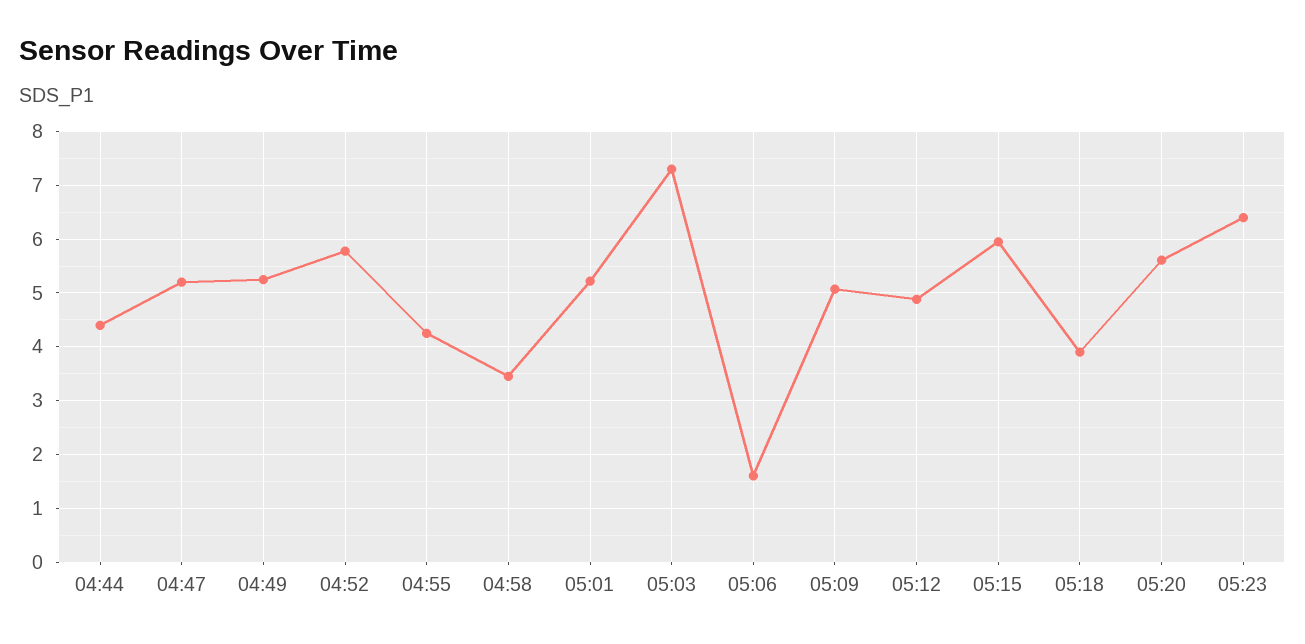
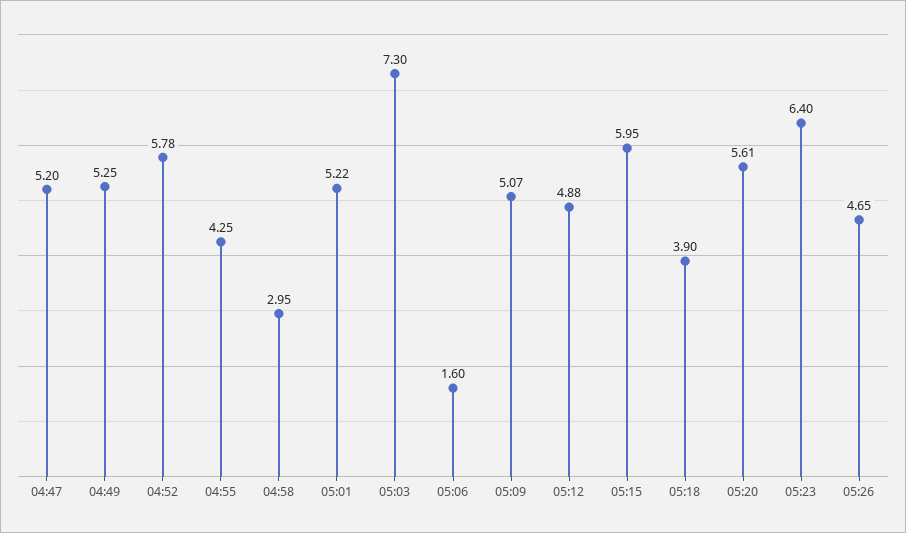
04:44: 4.4 -> none
04:58: 3.4 -> 2.95
05:26: none -> 4.65

